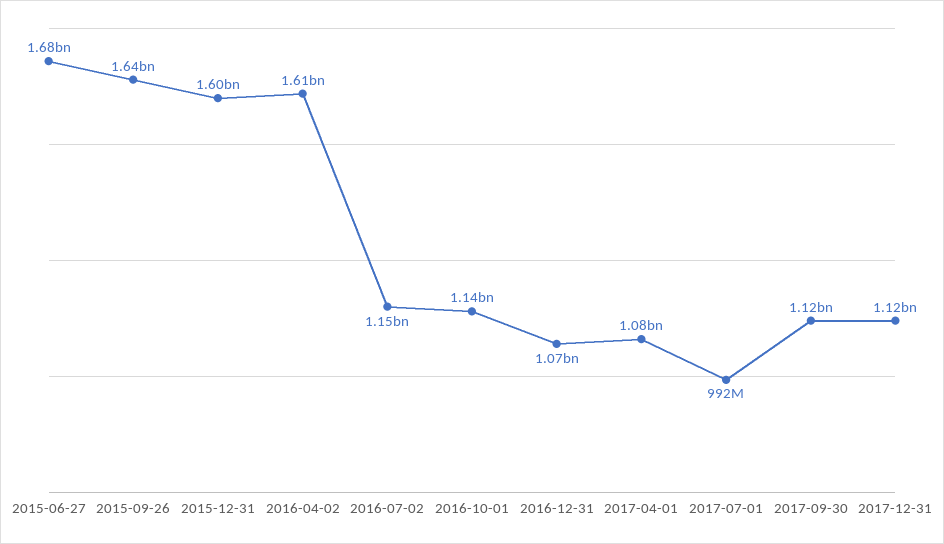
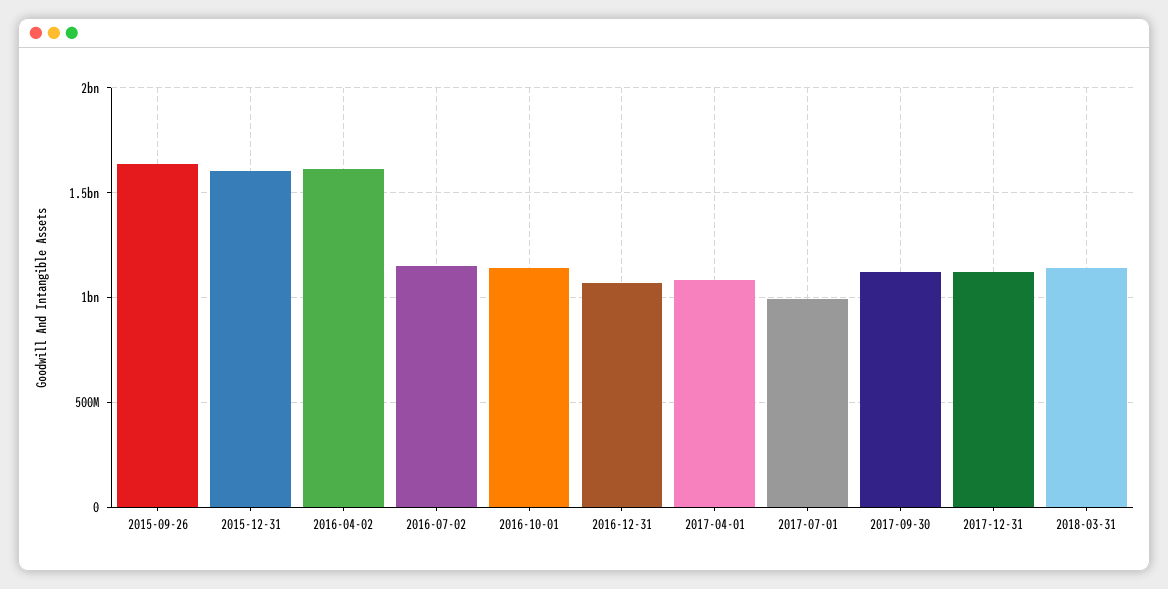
2015-06-27: 1680000000 -> none
2018-03-31: none -> 1150000000

